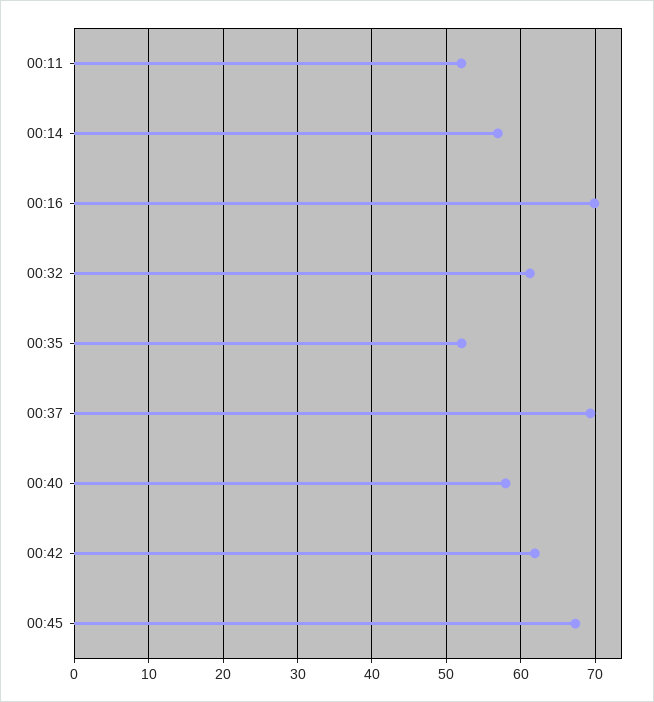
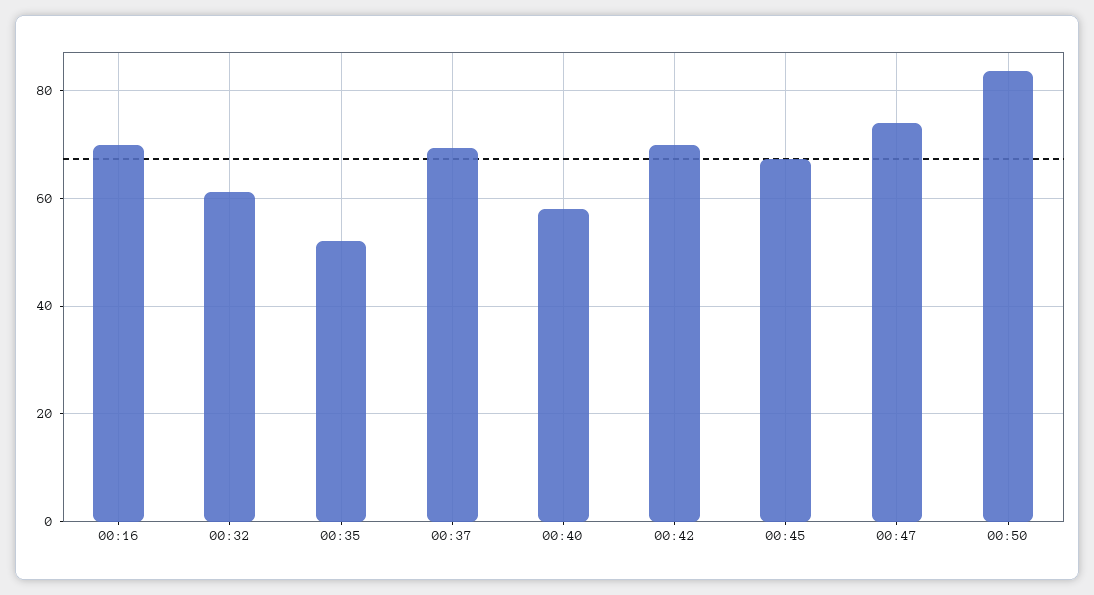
00:11: 52 -> none
00:14: 57 -> none
00:42: 62 -> 70
00:47: none -> 74
00:50: none -> 84

